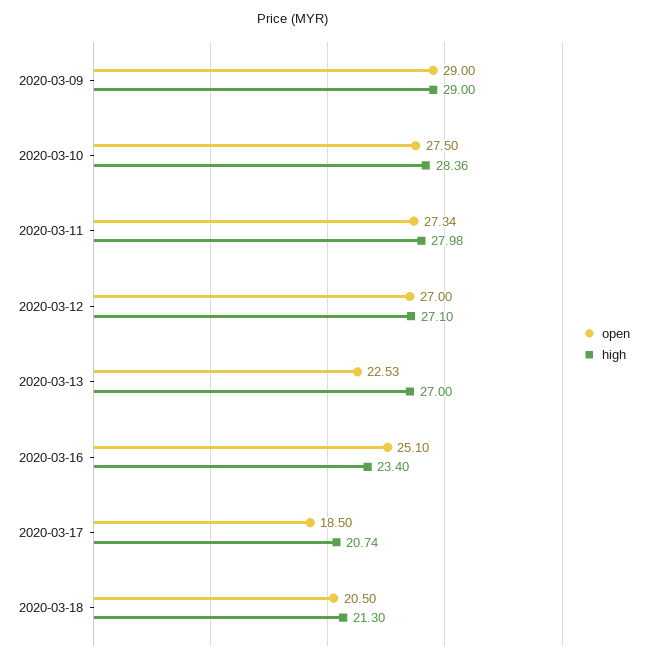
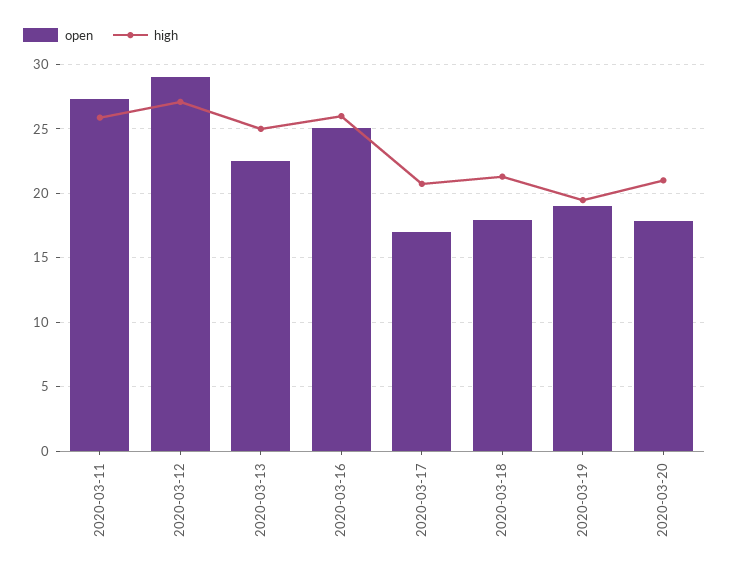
open, 2020-03-09: 29 -> none
high, 2020-03-09: 29 -> none
open, 2020-03-10: 27.5 -> none
high, 2020-03-10: 28.36 -> none
high, 2020-03-11: 27.98 -> 26
open, 2020-03-12: 27 -> 29
high, 2020-03-13: 27 -> 25
high, 2020-03-16: 23.4 -> 26
open, 2020-03-17: 18.5 -> 17
open, 2020-03-18: 20.5 -> 18
open, 2020-03-19: none -> 19
high, 2020-03-19: none -> 19.5
open, 2020-03-20: none -> 18
high, 2020-03-20: none -> 21

